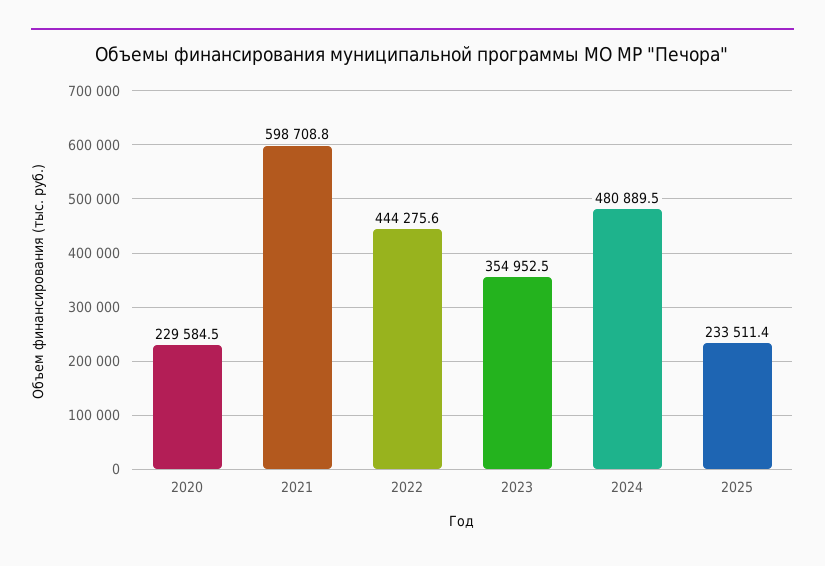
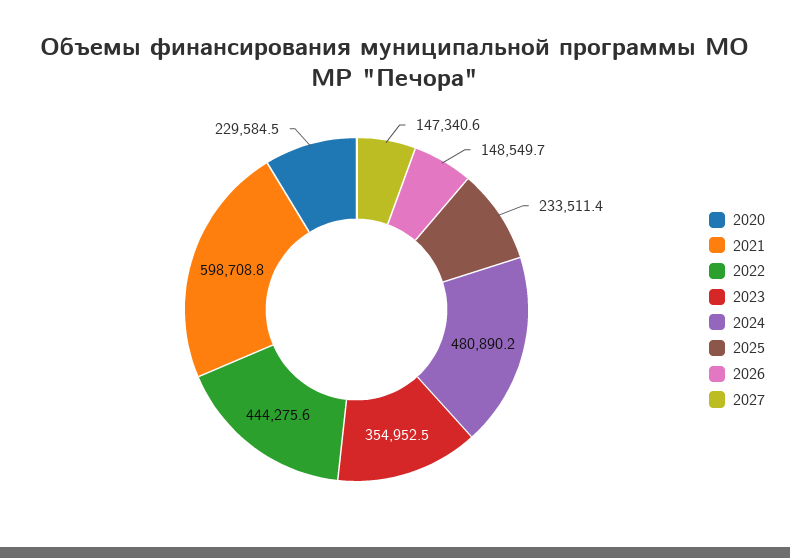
2024: 480889.5 -> 480890.2
2026: none -> 148549.7
2027: none -> 147340.6

